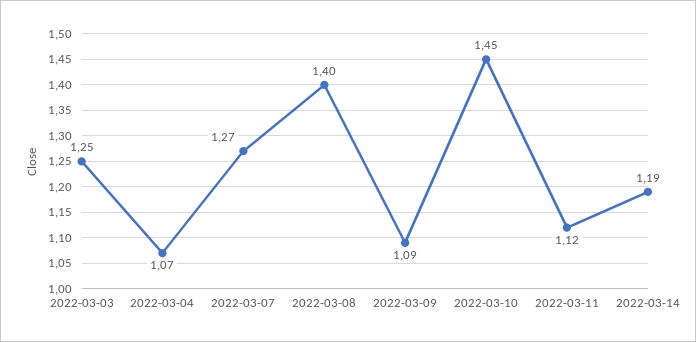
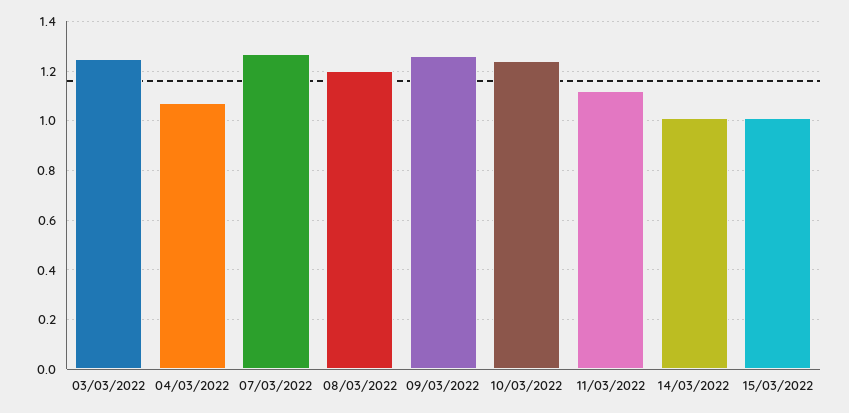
2022-03-08: 1.4 -> 1.2
2022-03-09: 1.09 -> 1.25
2022-03-10: 1.45 -> 1.25
2022-03-14: 1.19 -> 1
15/03/2022: none -> 1

